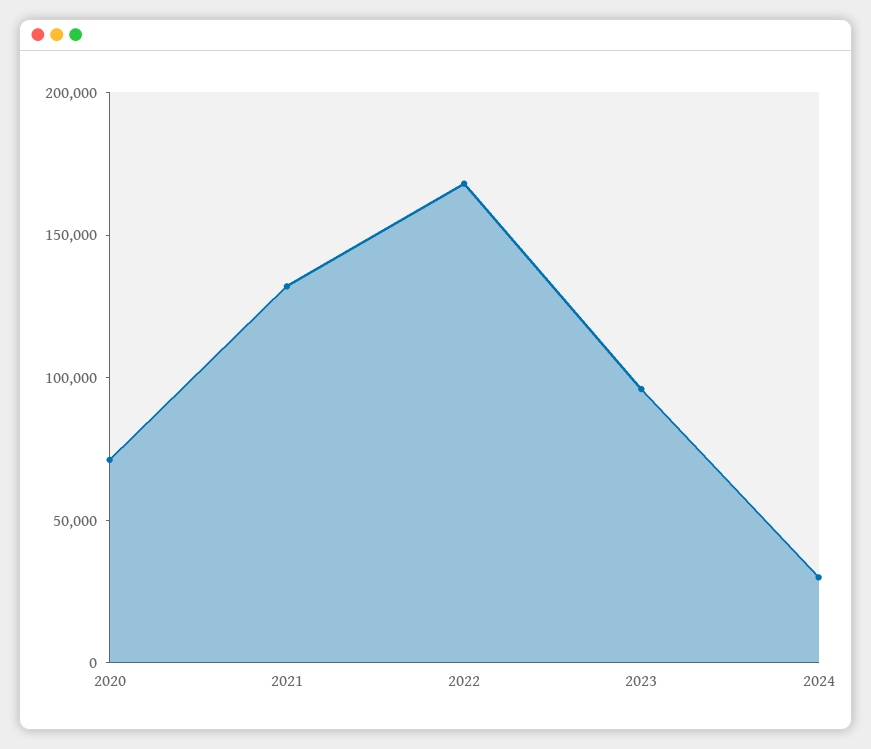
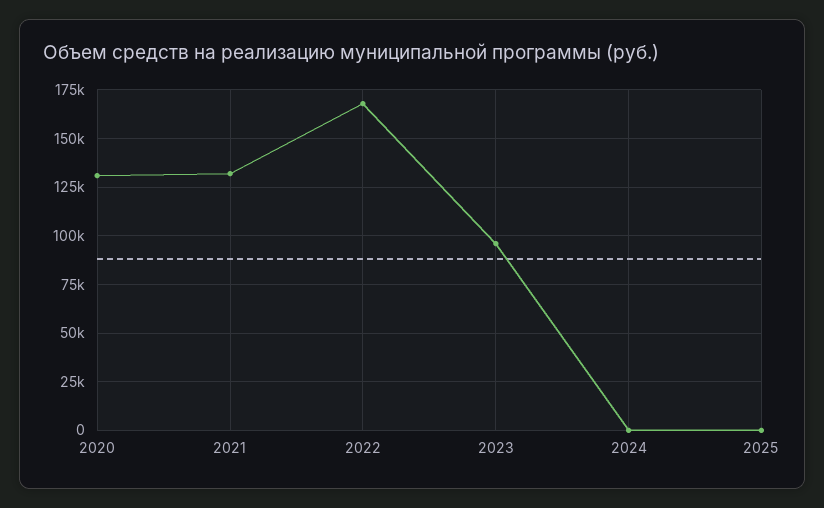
2020: 70000 -> 130000
2024: 30000 -> 0
2025: none -> 0

